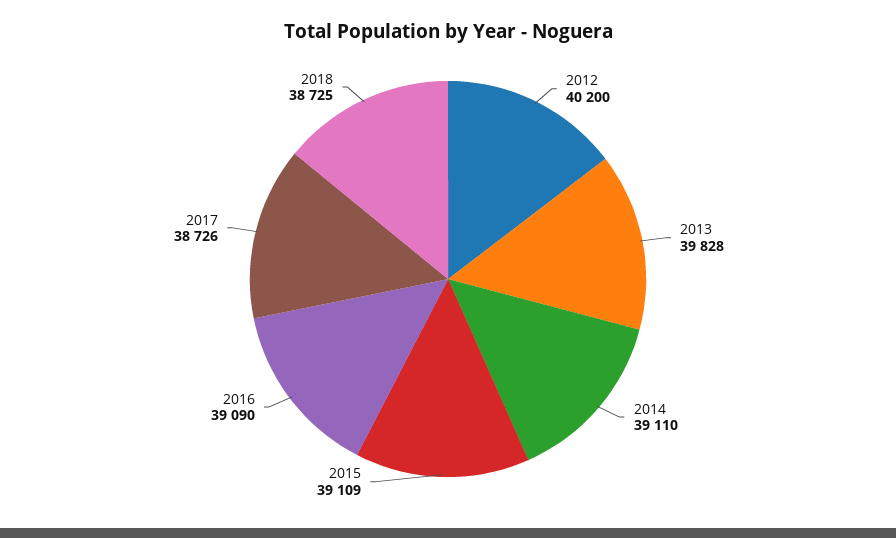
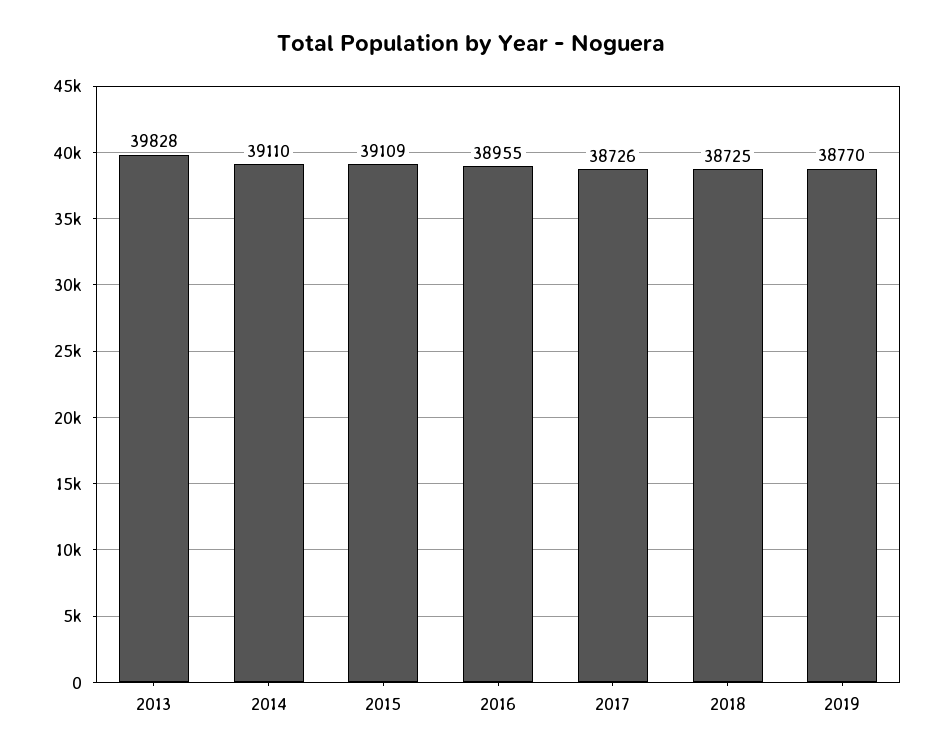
2012: 40200 -> none
2016: 39090 -> 38955
2019: none -> 38770

